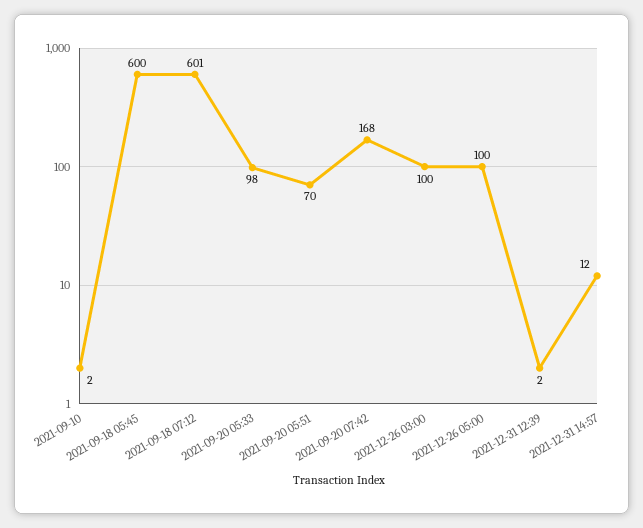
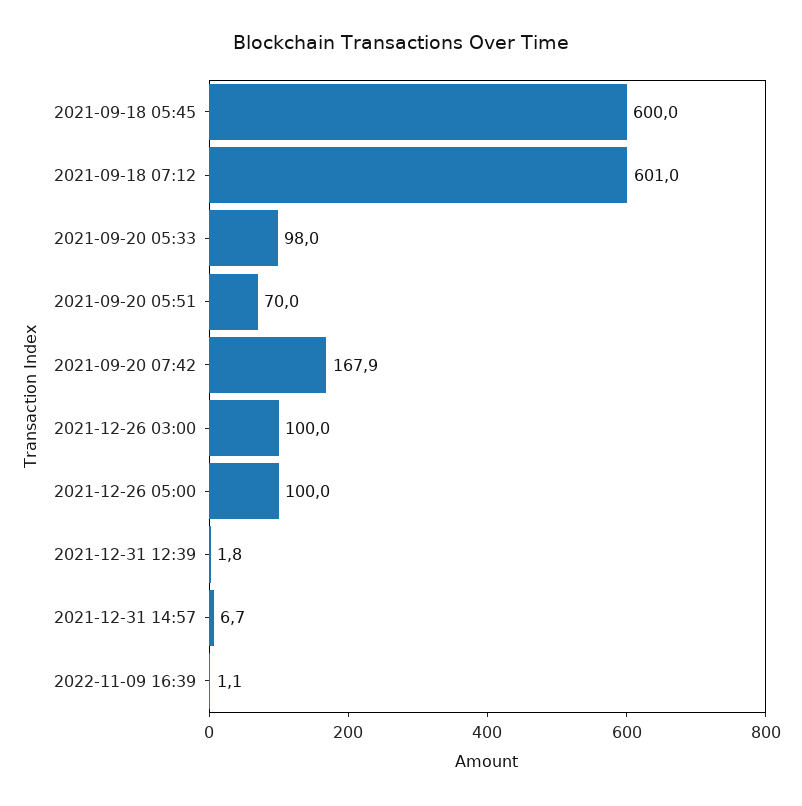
2021-09-10: 2 -> none
2021-12-31 14:57: 12 -> 6.7
2022-11-09 16:39: none -> 1.1

